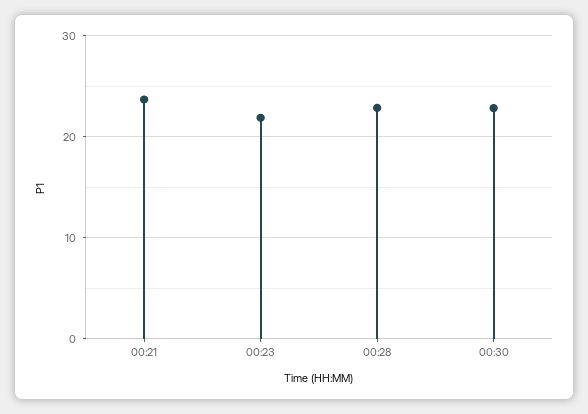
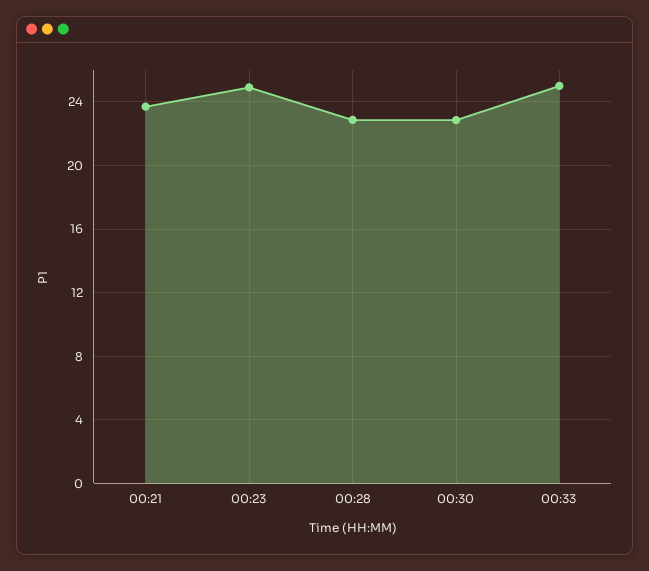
00:23: 22 -> 25
00:33: none -> 25

